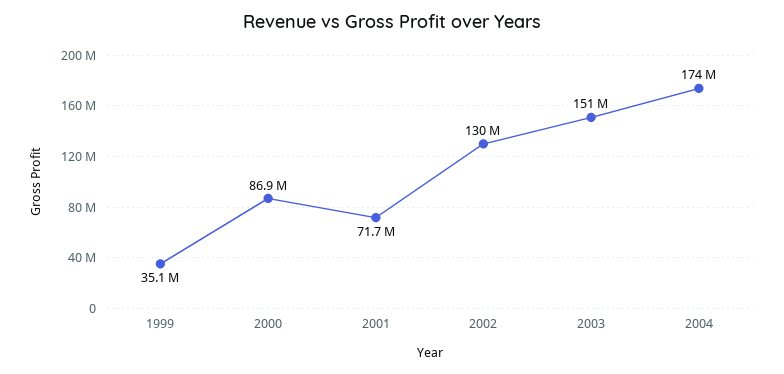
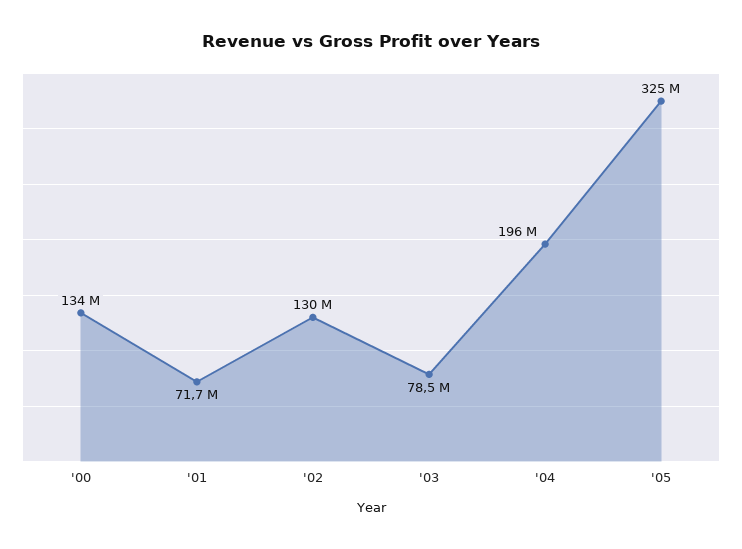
1999: 35100000 -> none
2000: 86900000 -> 134000000
2003: 151000000 -> 78500000
2004: 174000000 -> 196000000
'05: none -> 325000000

